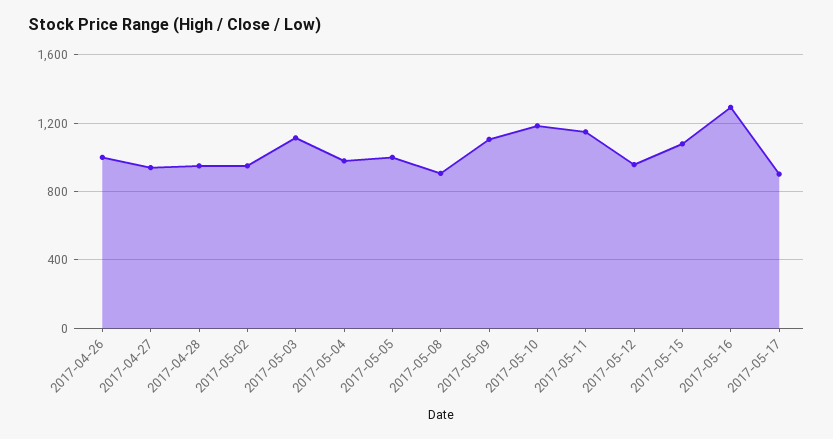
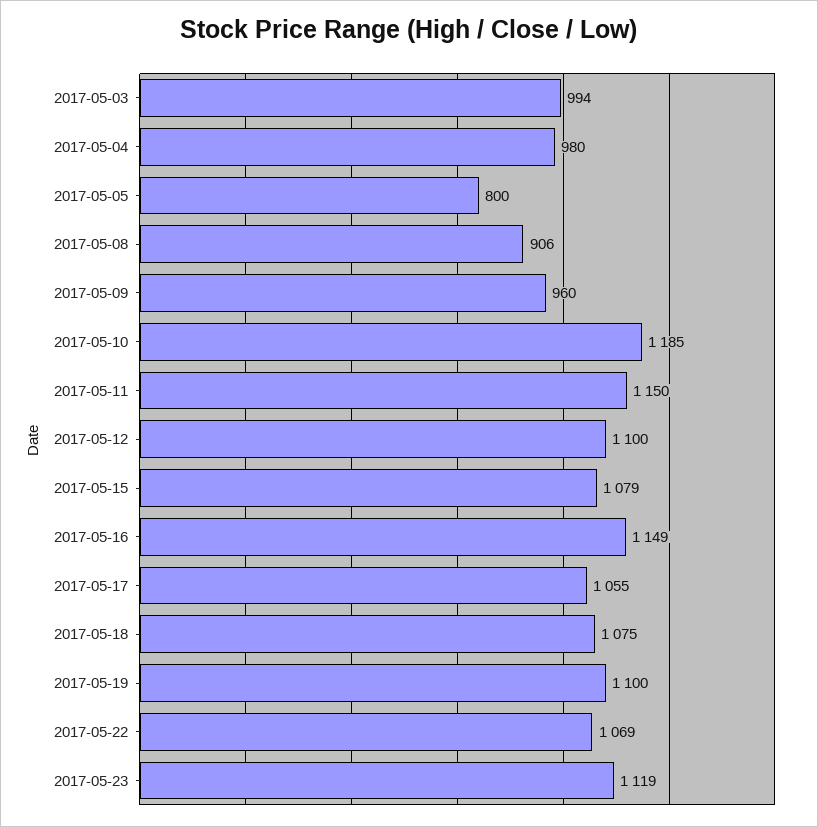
2017-04-26: 1000 -> none
2017-04-27: 950 -> none
2017-04-28: 950 -> none
2017-05-02: 950 -> none
2017-05-03: 1100 -> 994
2017-05-05: 1000 -> 800
2017-05-09: 1100 -> 960
2017-05-12: 950 -> 1100
2017-05-16: 1300 -> 1149
2017-05-17: 900 -> 1055
2017-05-18: none -> 1075
2017-05-19: none -> 1100
2017-05-22: none -> 1069
2017-05-23: none -> 1119

